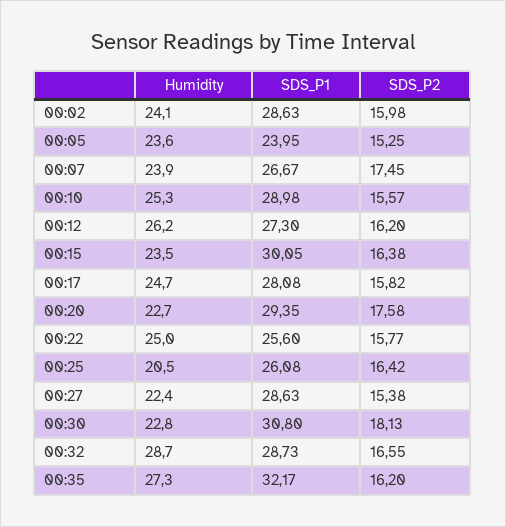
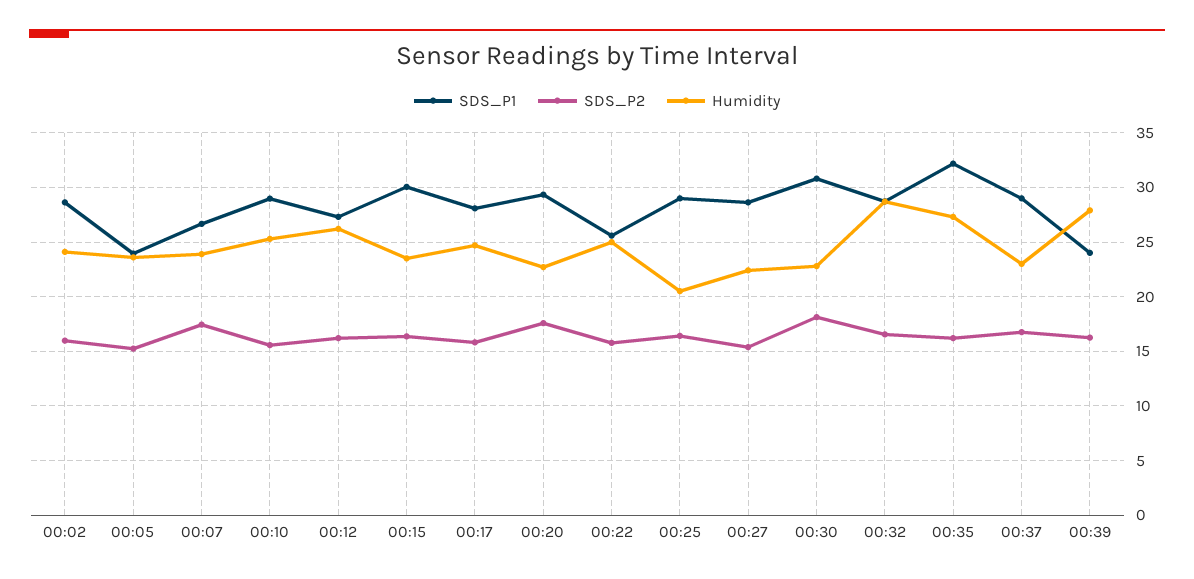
SDS_P1, 00:25: 26.08 -> 29
SDS_P1, 00:37: none -> 29
SDS_P2, 00:37: none -> 17
Humidity, 00:37: none -> 23
SDS_P1, 00:39: none -> 24
SDS_P2, 00:39: none -> 16
Humidity, 00:39: none -> 28

